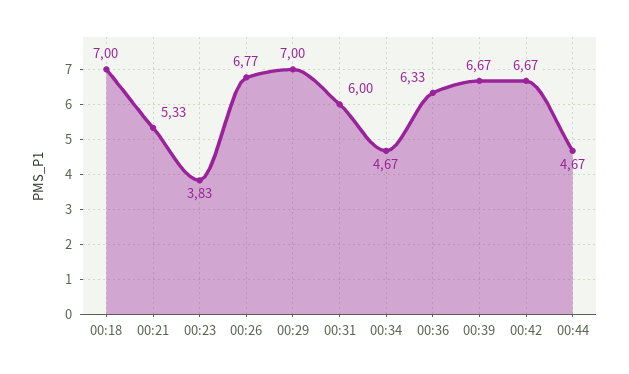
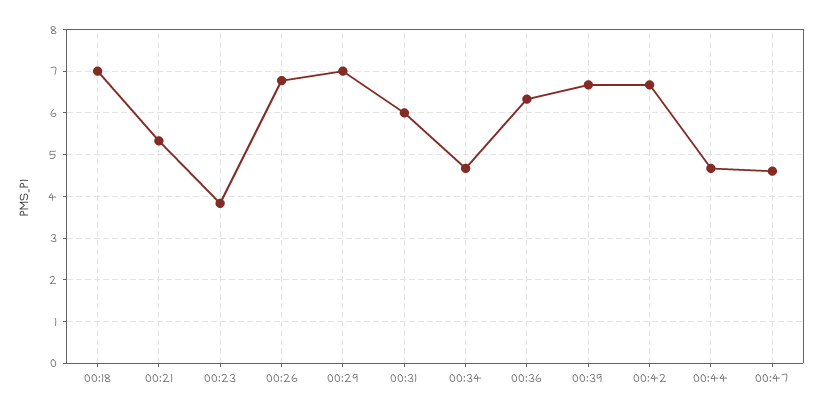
00:47: none -> 4.6

